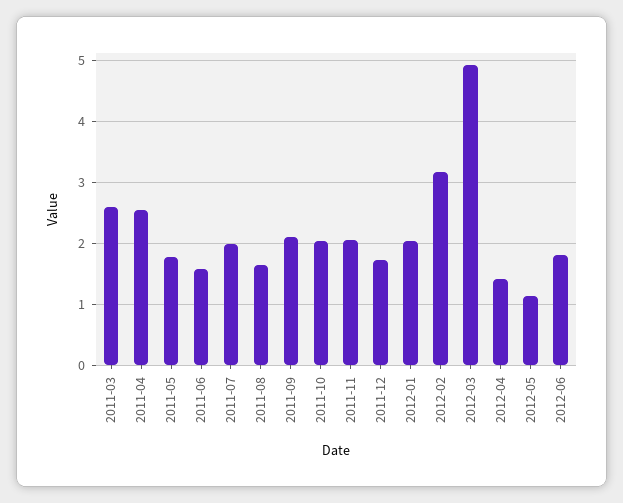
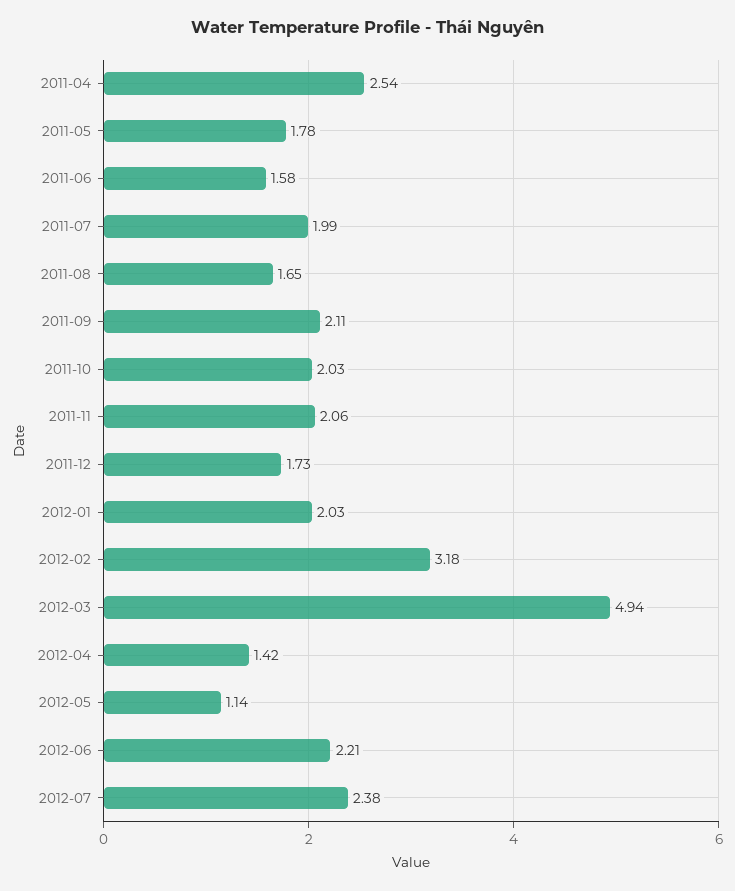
2011-03: 2.6 -> none
2012-06: 1.8 -> 2.21
2012-07: none -> 2.38

